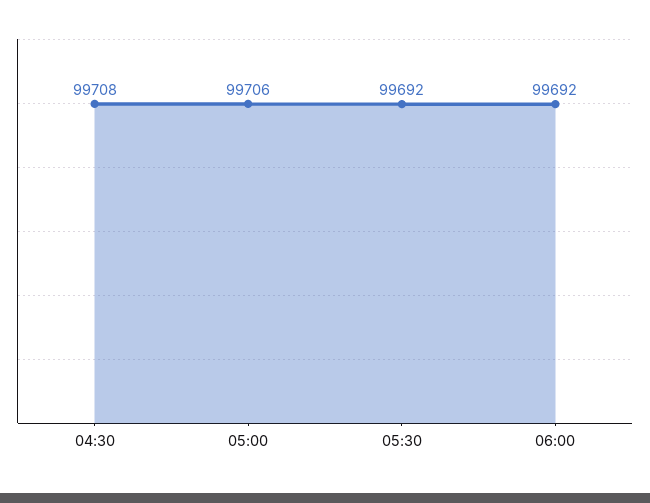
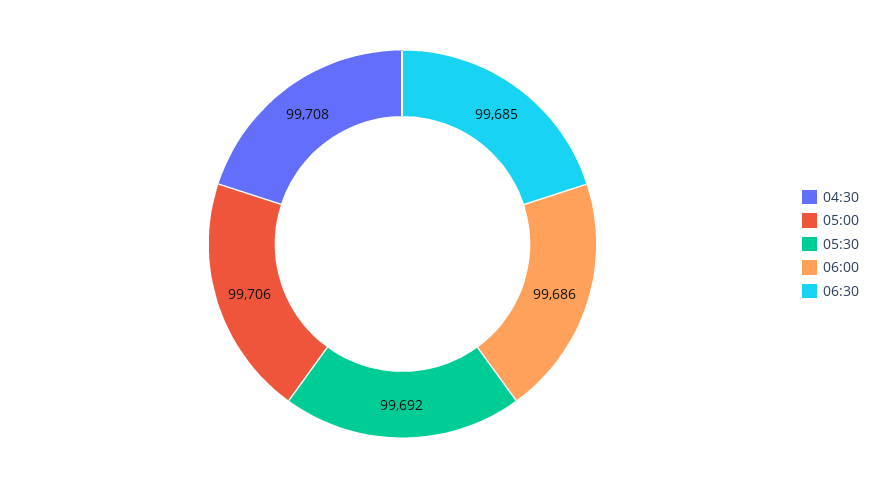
06:00: 99692 -> 99686
06:30: none -> 99685

